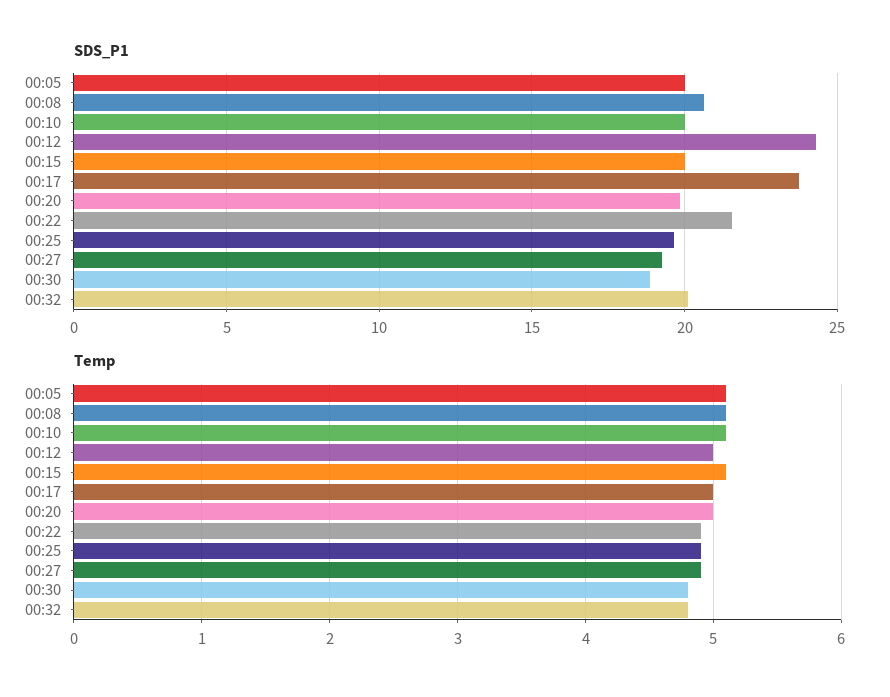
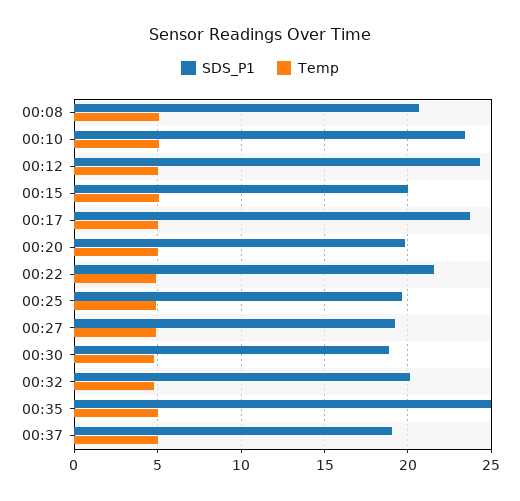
SDS_P1, 00:05: 20 -> none
SDS_P1, 00:10: 20 -> 23.5
Temp, 00:05: 5.1 -> none
SDS_P1, 00:35: none -> 25
Temp, 00:35: none -> 5
SDS_P1, 00:37: none -> 19
Temp, 00:37: none -> 5

